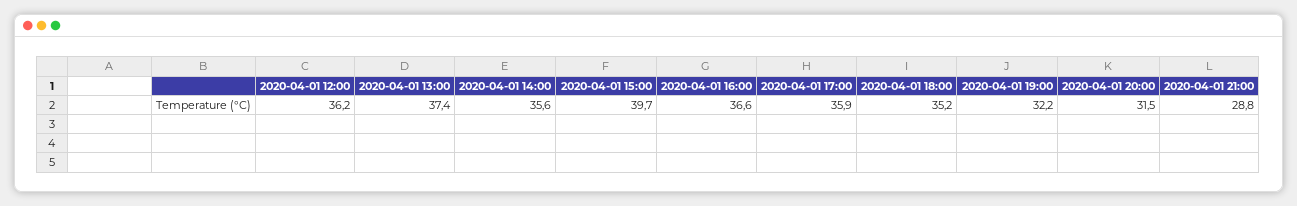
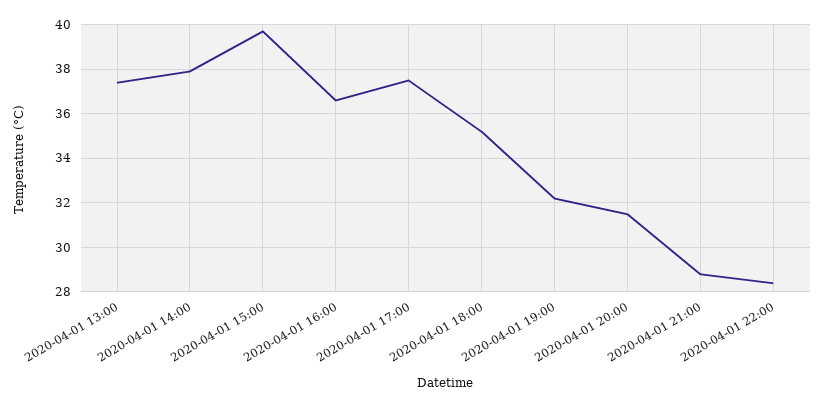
2020-04-01 12:00: 36.2 -> none
2020-04-01 14:00: 35.6 -> 38
2020-04-01 17:00: 35.9 -> 37.5
2020-04-01 22:00: none -> 28.5

